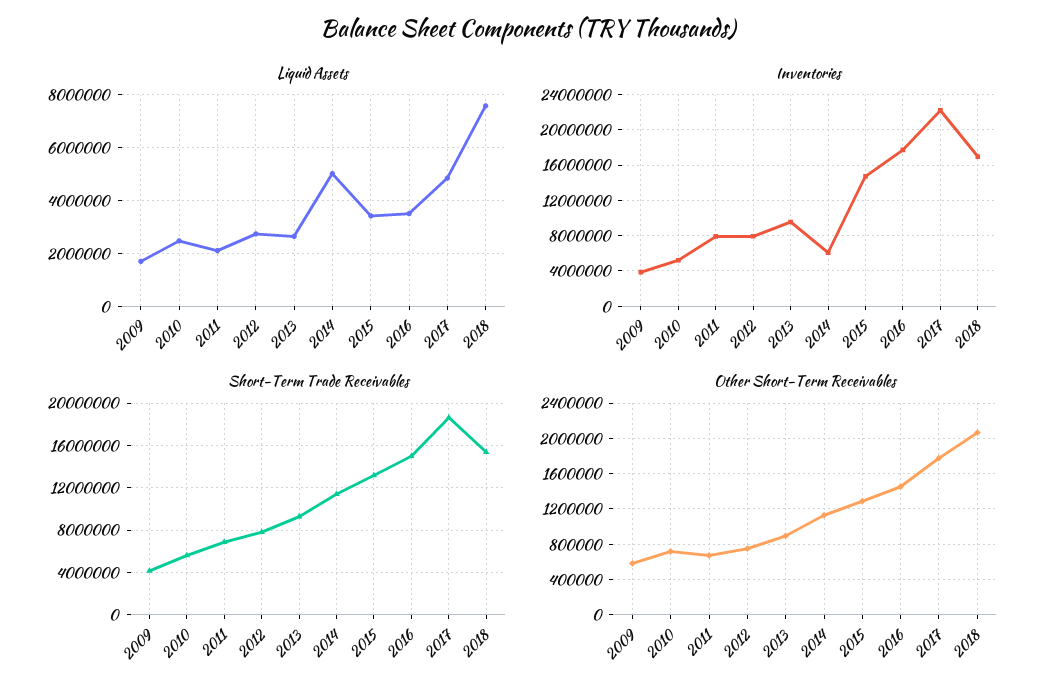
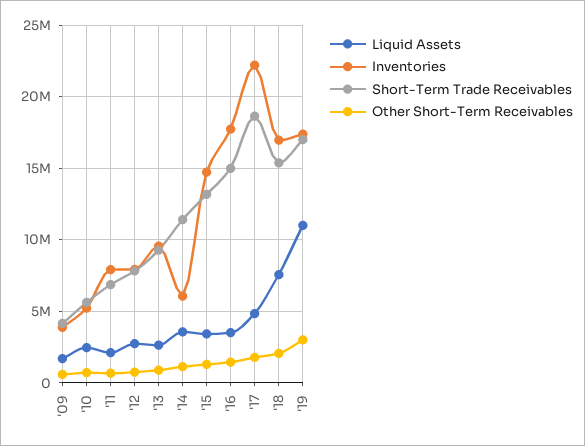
Liquid Assets, 2014: 5000000 -> 3500000
Liquid Assets, '19: none -> 11000000
Inventories, '19: none -> 17500000
Short-Term Trade Receivables, '19: none -> 17000000
Other Short-Term Receivables, '19: none -> 3000000

